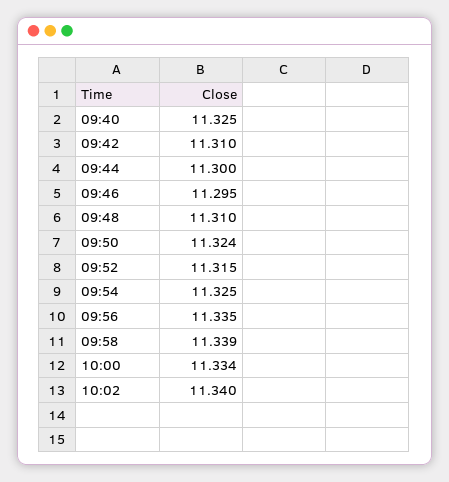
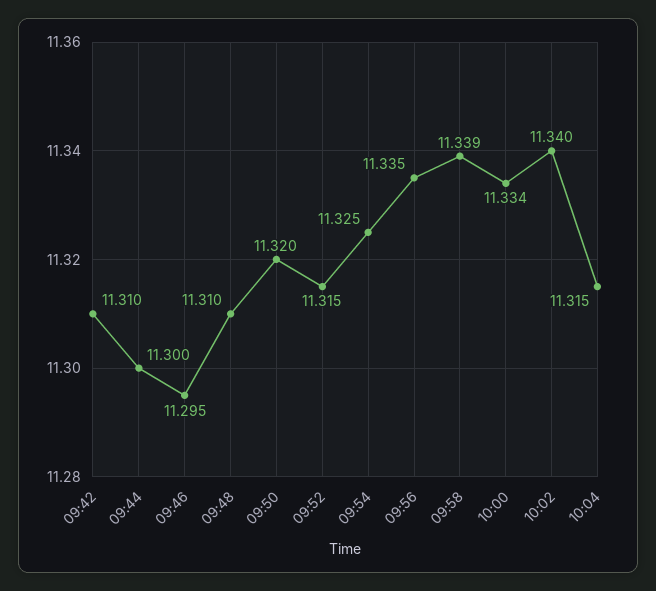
09:40: 11.325 -> none
09:50: 11.324 -> 11.32
10:04: none -> 11.315

